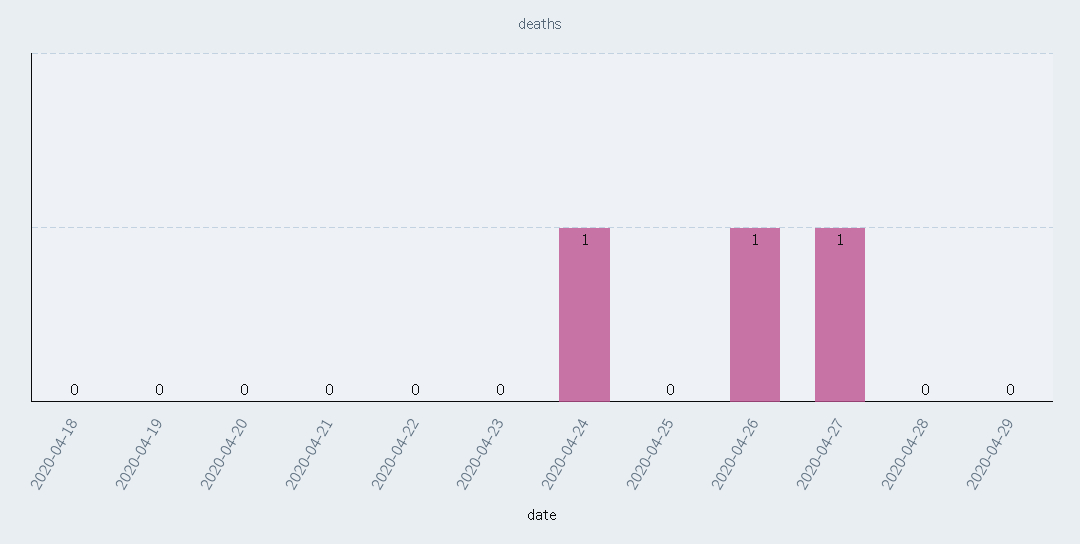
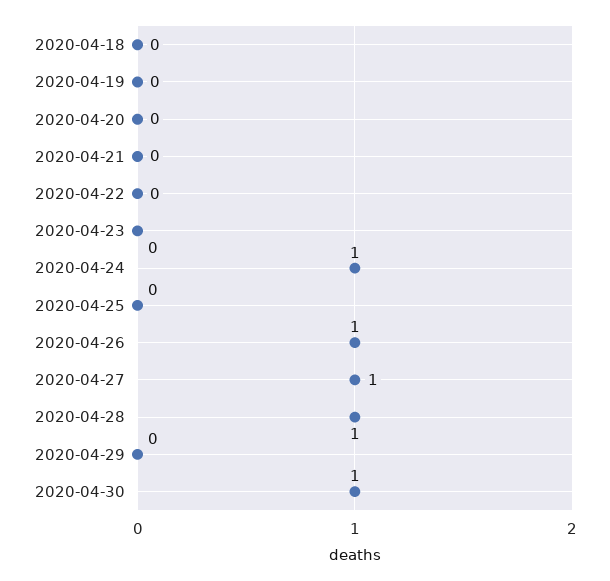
2020-04-28: 0 -> 1
2020-04-30: none -> 1

